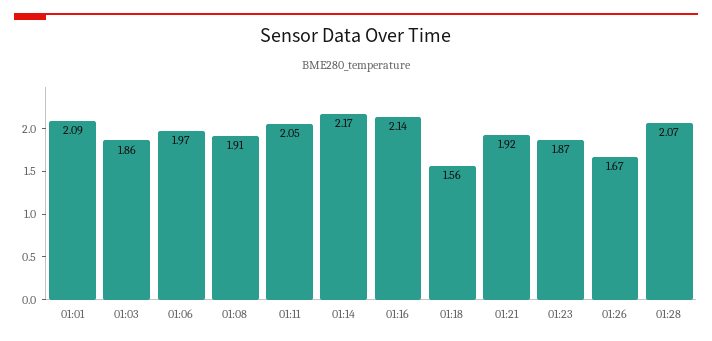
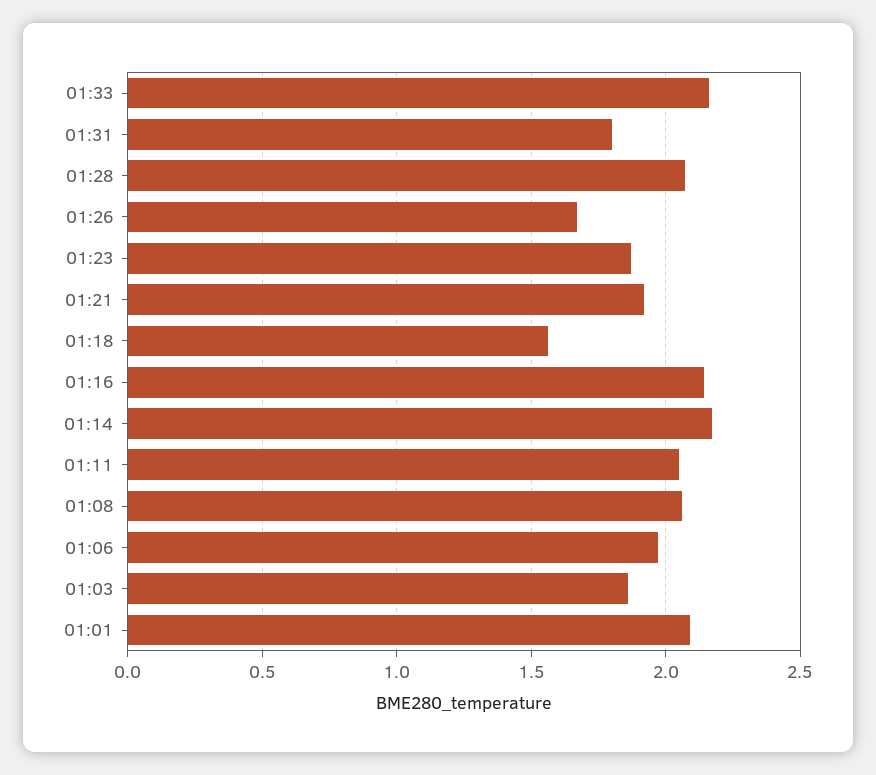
01:08: 1.91 -> 2.05
01:33: none -> 2.15
01:31: none -> 1.8

